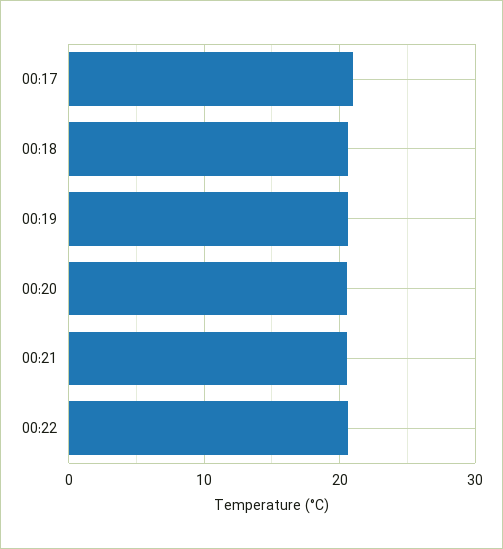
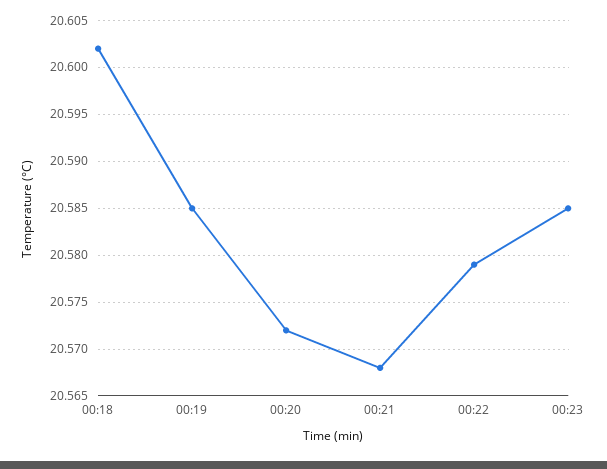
00:17: 21 -> none
00:23: none -> 20.585

